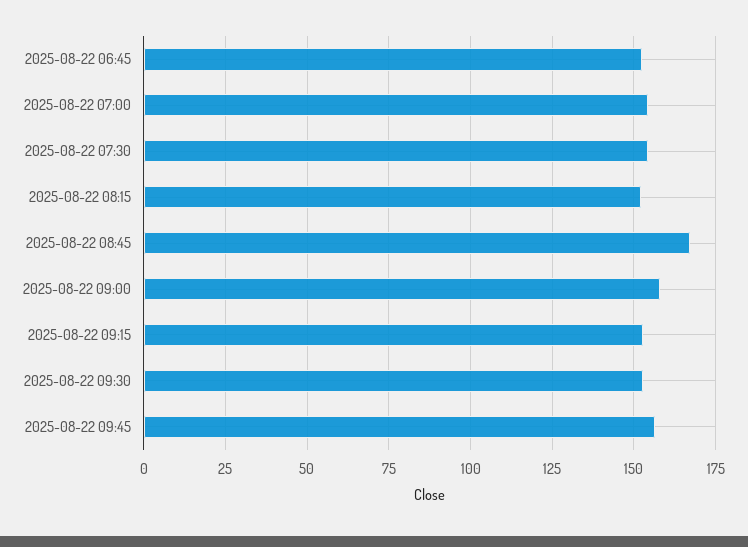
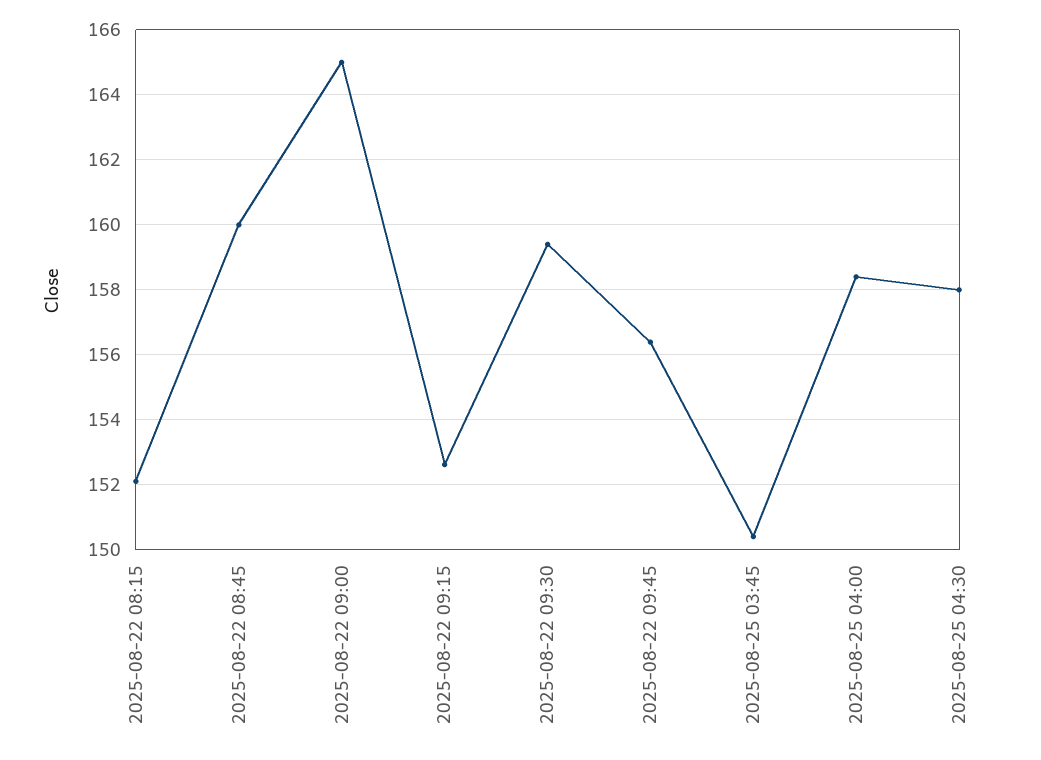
2025-08-22 06:45: 152.5 -> none
2025-08-22 07:00: 155 -> none
2025-08-22 07:30: 155 -> none
2025-08-22 08:45: 167.5 -> 160
2025-08-22 09:00: 157.5 -> 165
2025-08-22 09:30: 152.5 -> 159.4
2025-08-25 03:45: none -> 150.4
2025-08-25 04:00: none -> 158.4
2025-08-25 04:30: none -> 158

